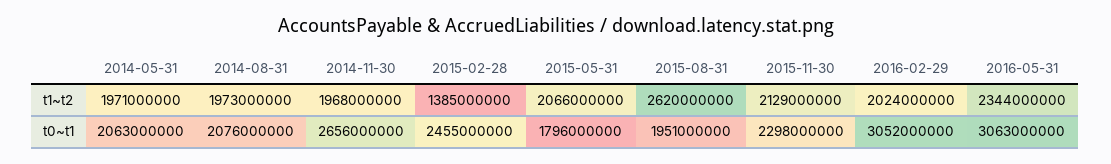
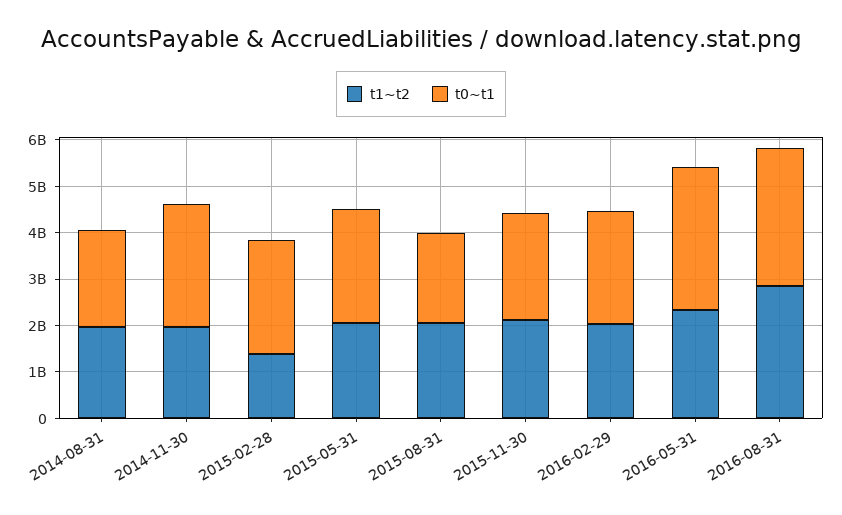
t1~t2, 2014-05-31: 1971000000 -> none
t1~t2, 2015-08-31: 2620000000 -> 2000000000
t0~t1, 2014-05-31: 2063000000 -> none
t0~t1, 2015-05-31: 1796000000 -> 2400000000
t0~t1, 2016-02-29: 3052000000 -> 2400000000
t1~t2, 2016-08-31: none -> 2800000000
t0~t1, 2016-08-31: none -> 3000000000

